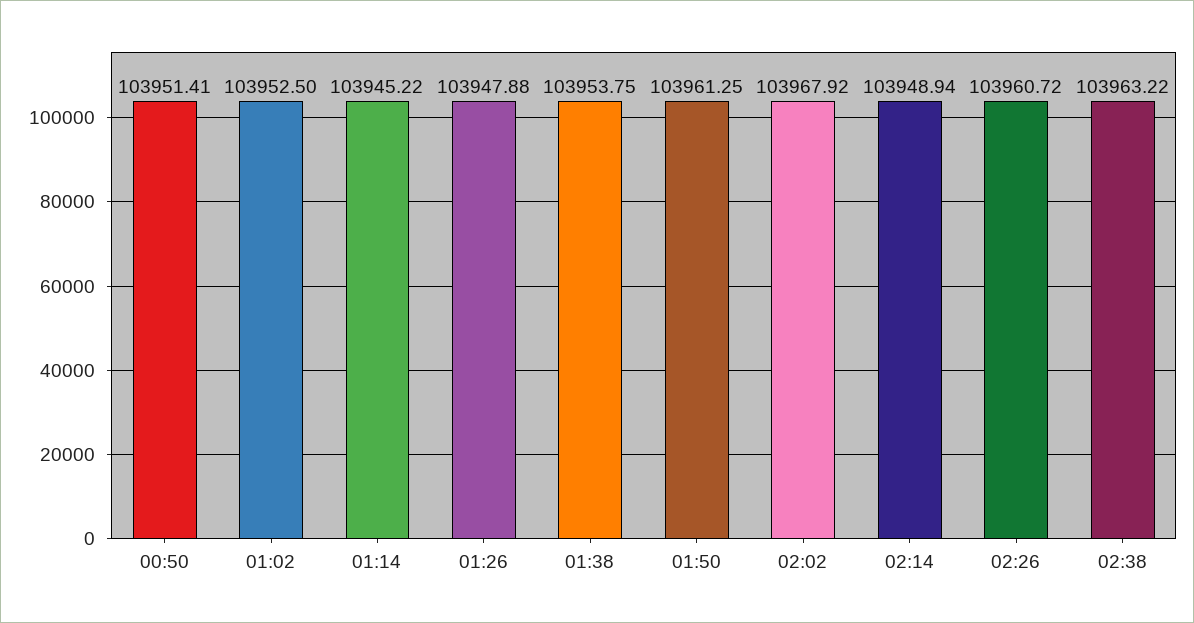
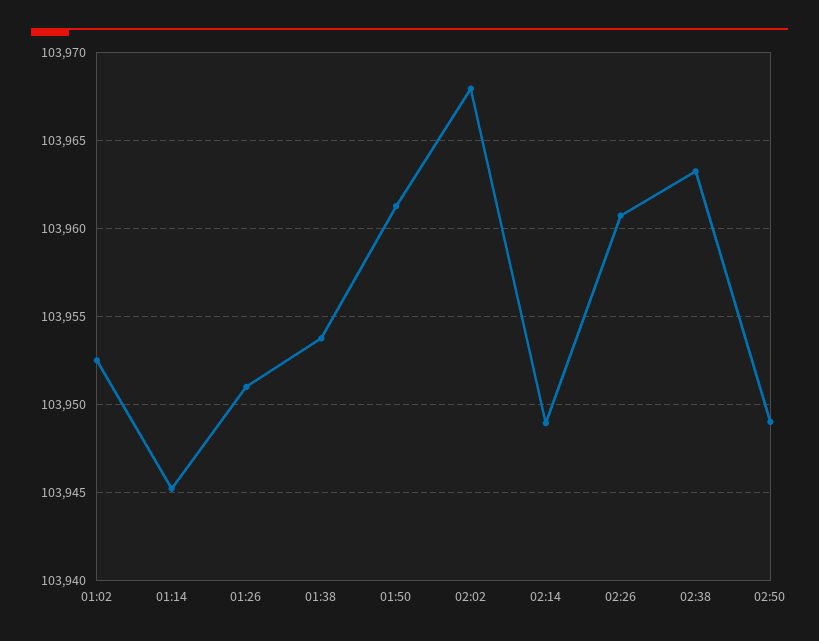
00:50: 103951.41 -> none
01:26: 103947.88 -> 103951
02:50: none -> 103949

